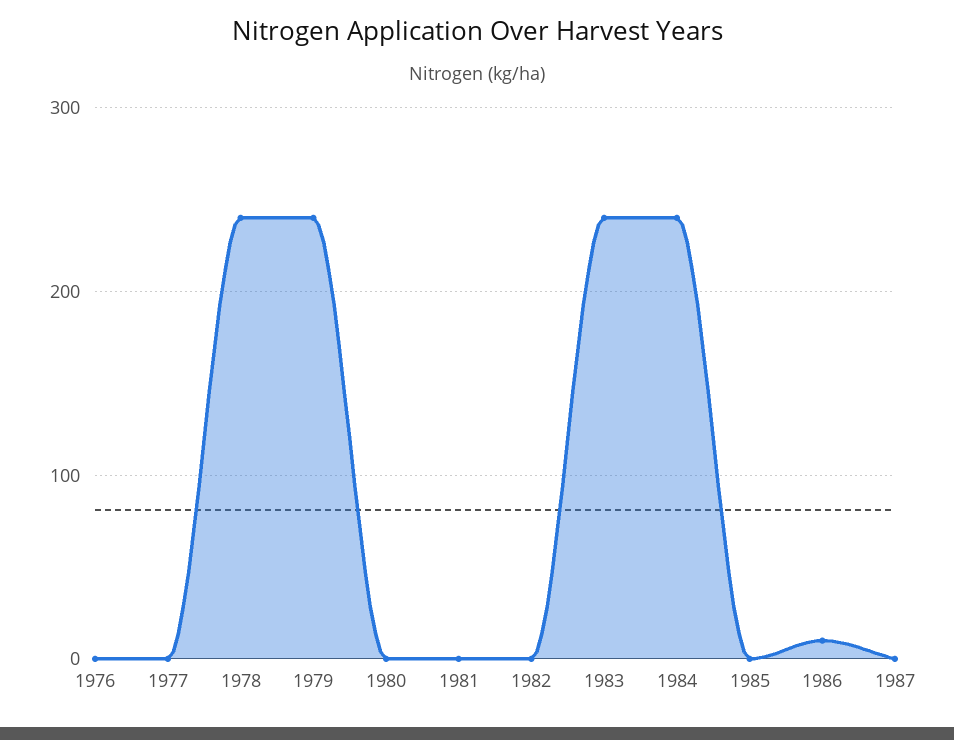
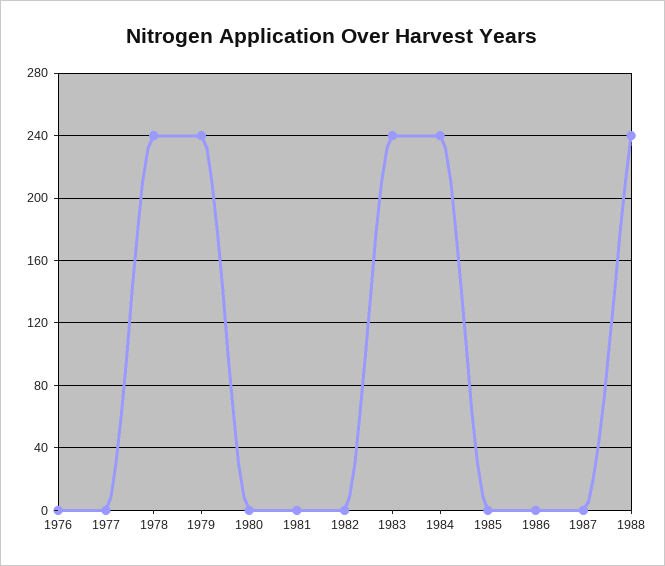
1986: 10 -> 0
1988: none -> 240

